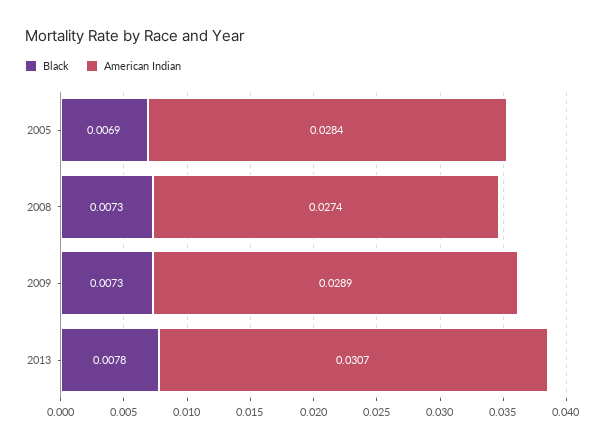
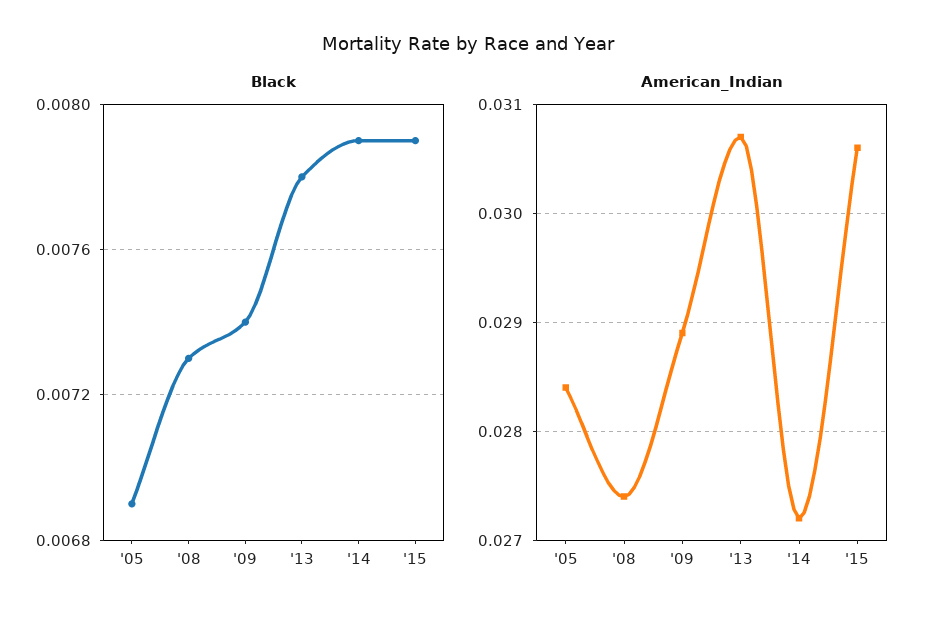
Black, 2009: 0.0073 -> 0.0074
Black, '14: none -> 0.0079
Black, '15: none -> 0.0079
American Indian, '14: none -> 0.0272
American Indian, '15: none -> 0.0306

